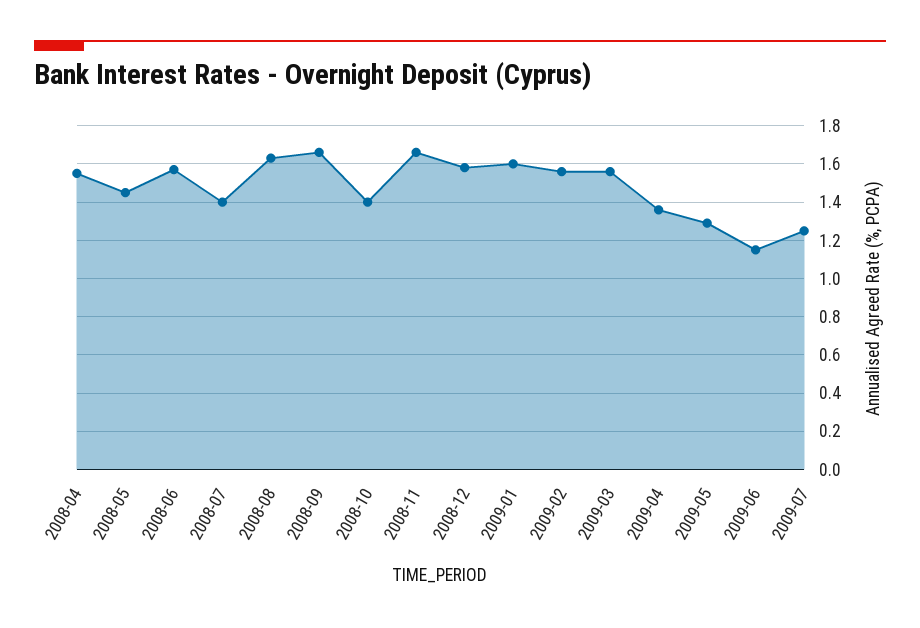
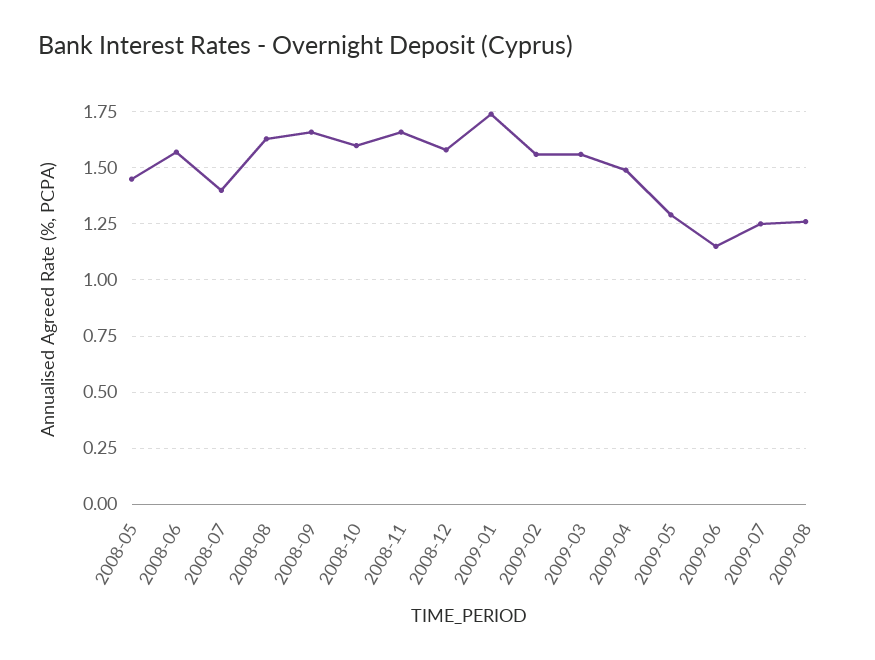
2008-04: 1.55 -> none
2008-10: 1.4 -> 1.6
2009-01: 1.6 -> 1.75
2009-04: 1.35 -> 1.5
2009-08: none -> 1.25

